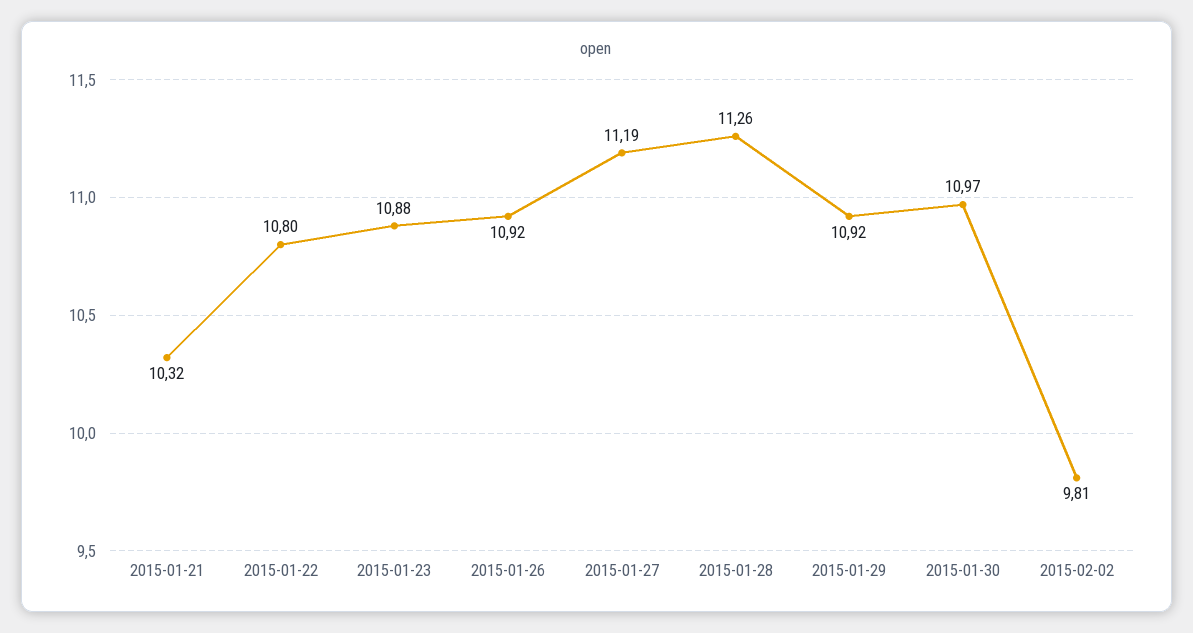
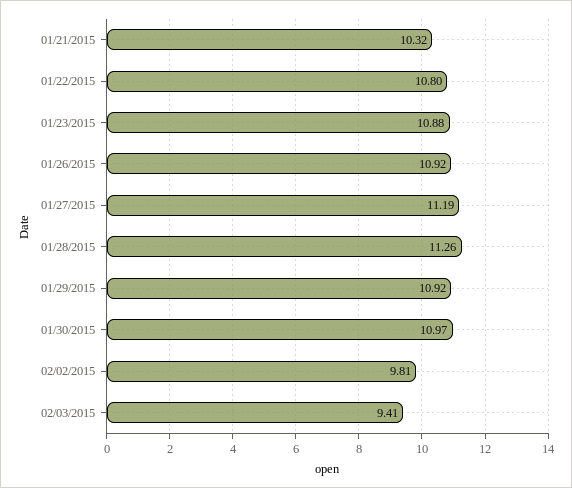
02/03/2015: none -> 9.41

